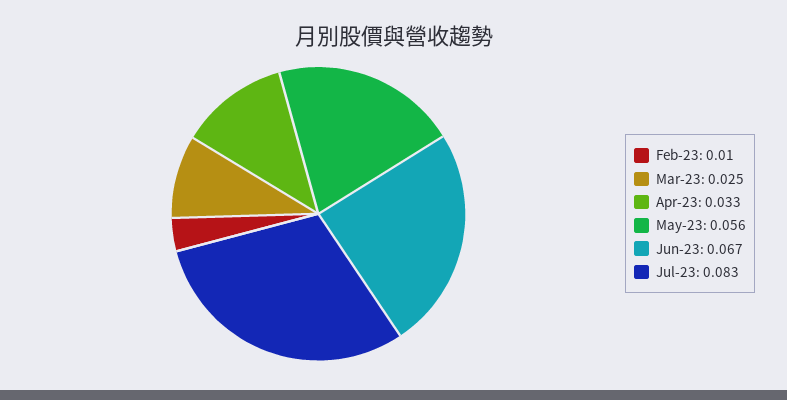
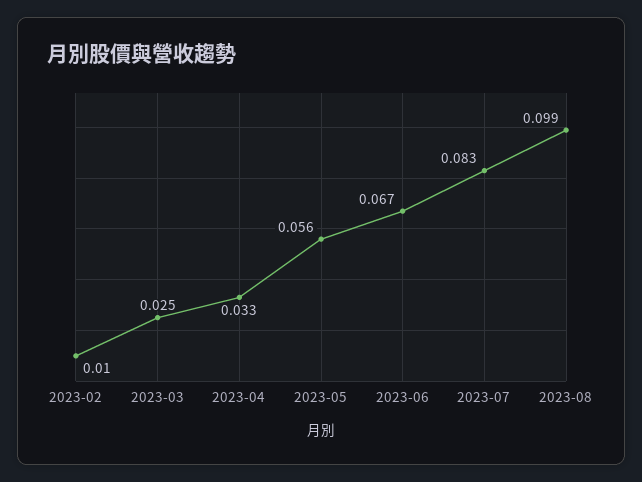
2023-08: none -> 0.099

